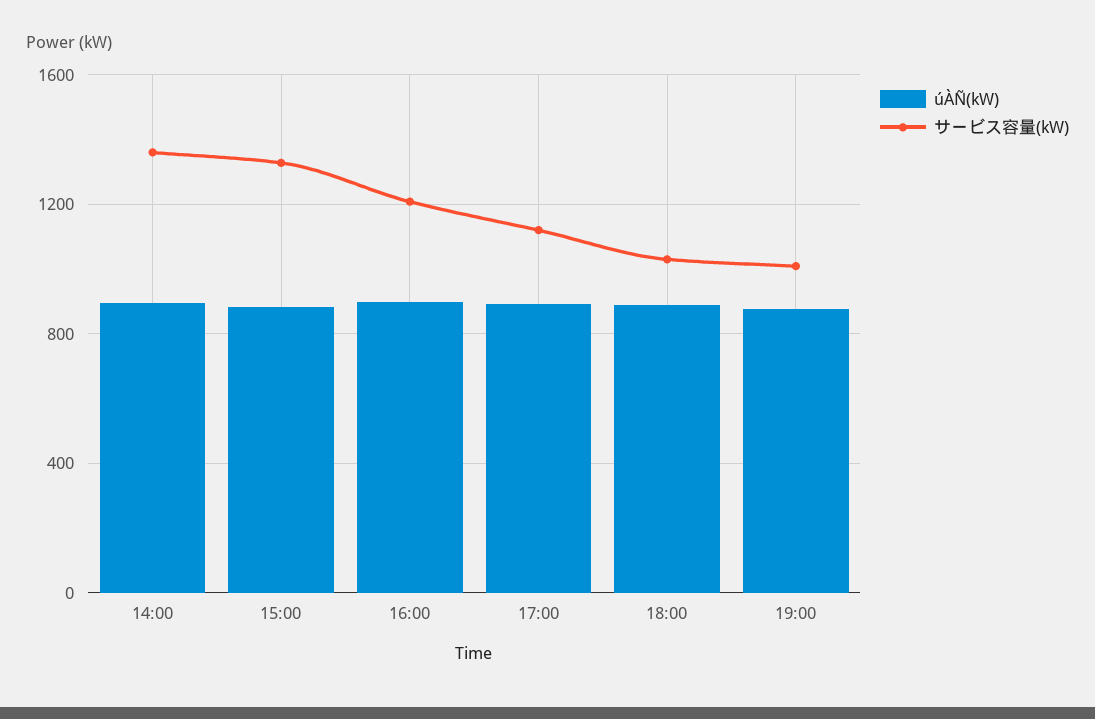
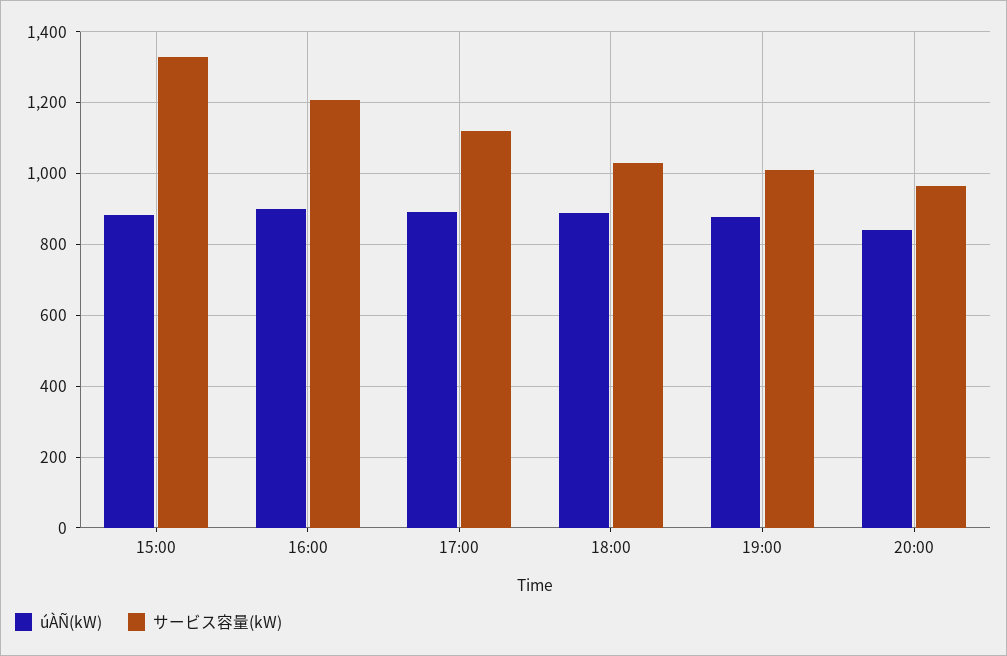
úÀÑ(kW), 14:00: 900 -> none
サービス容量(kW), 14:00: 1350 -> none
úÀÑ(kW), 20:00: none -> 840
サービス容量(kW), 20:00: none -> 960

